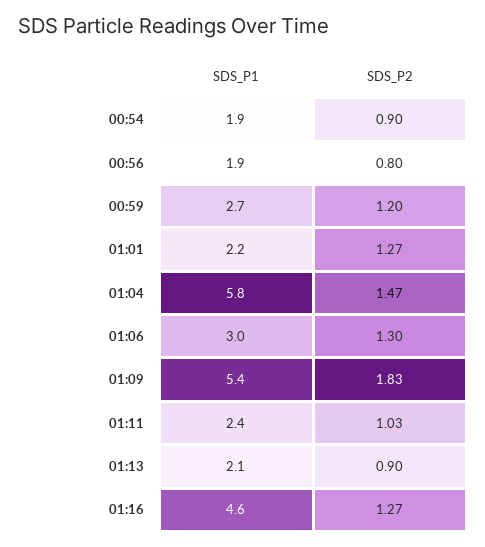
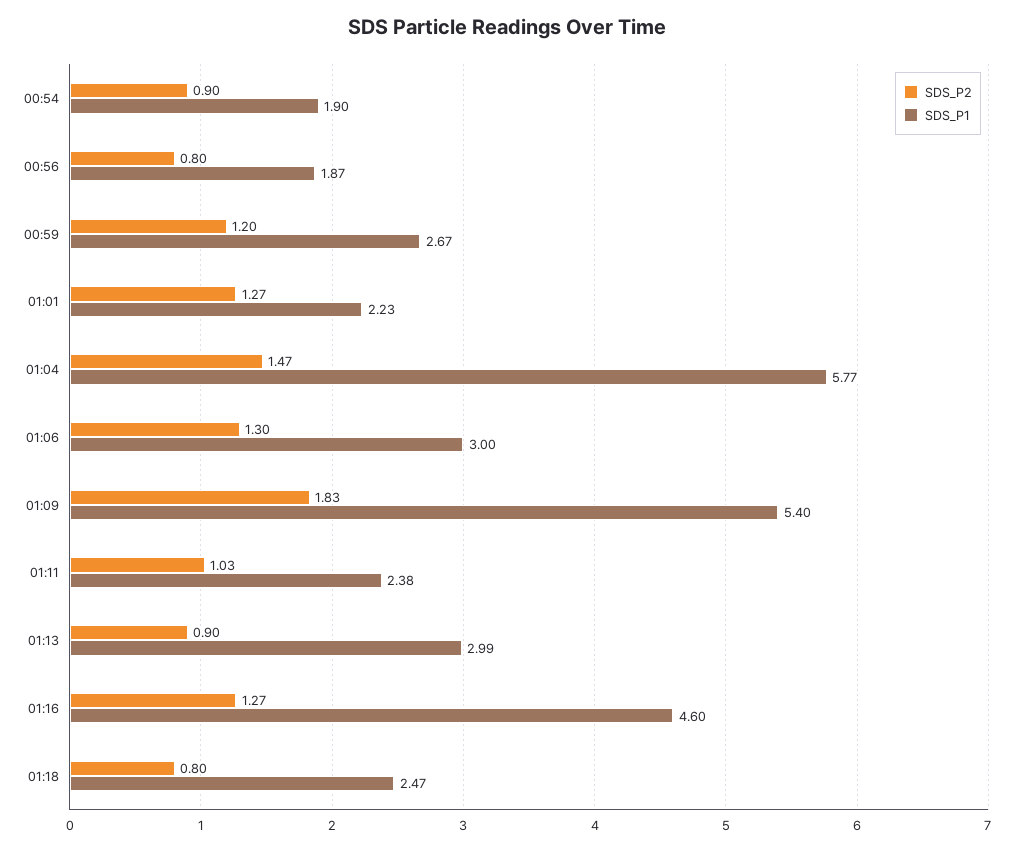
SDS_P1, 01:13: 2.1 -> 2.99
SDS_P2, 01:18: none -> 0.8
SDS_P1, 01:18: none -> 2.47

